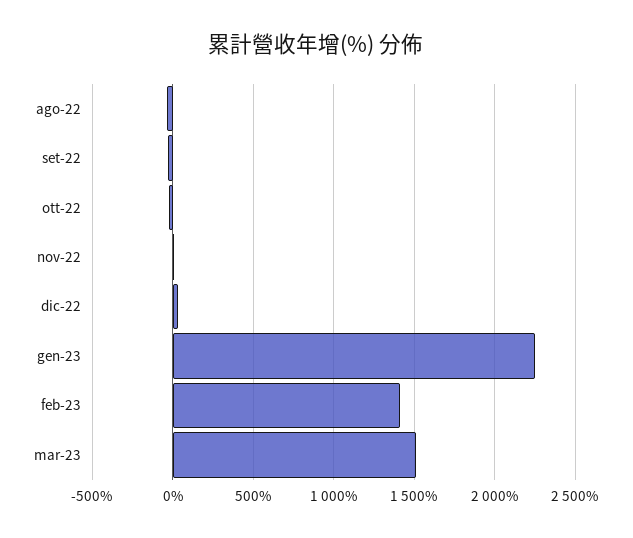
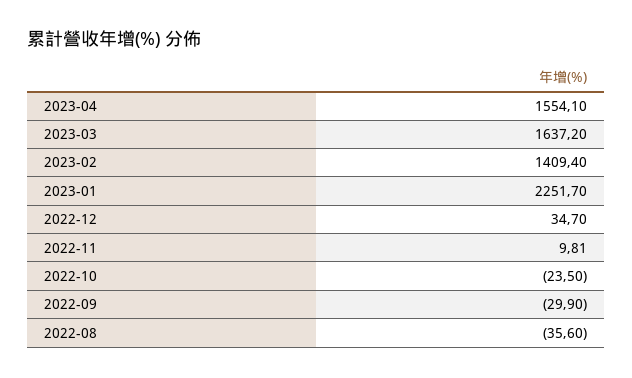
mar-23: 1500 -> 1637.2
2023-04: none -> 1554.1

